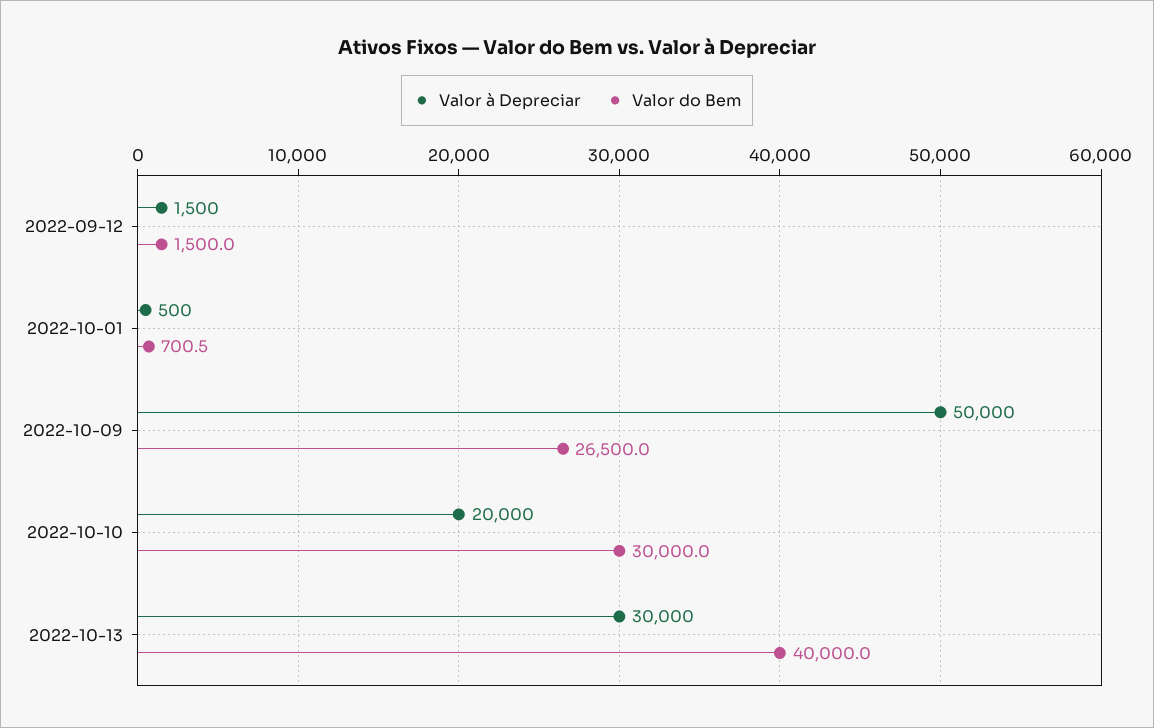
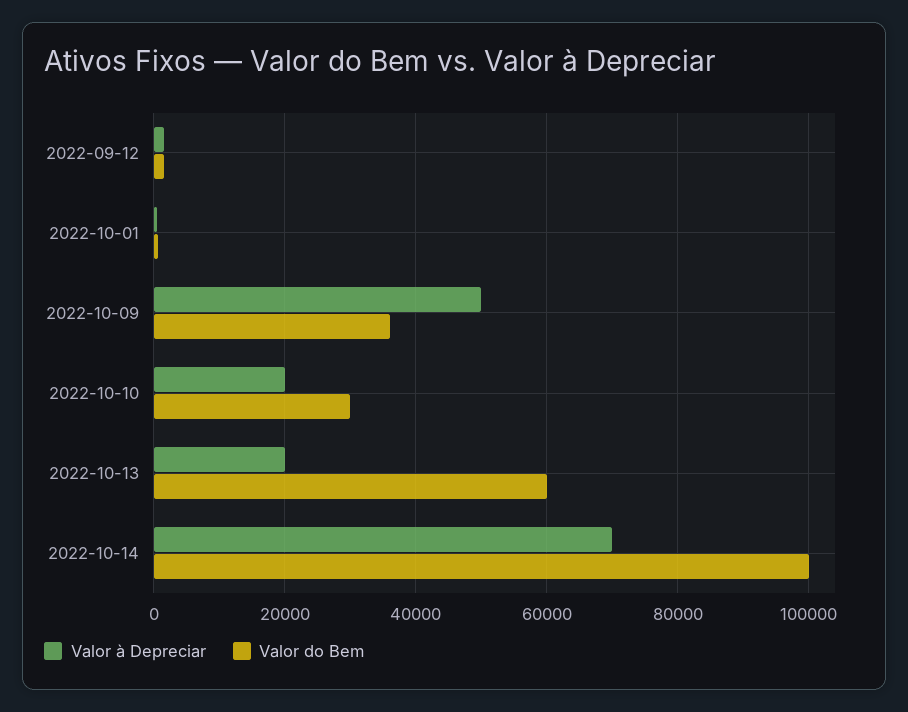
Valor do Bem, 2022-10-09: 26500 -> 36000
Valor à Depreciar, 2022-10-13: 30000 -> 20000
Valor do Bem, 2022-10-13: 40000 -> 60000
Valor à Depreciar, 2022-10-14: none -> 70000
Valor do Bem, 2022-10-14: none -> 100000

